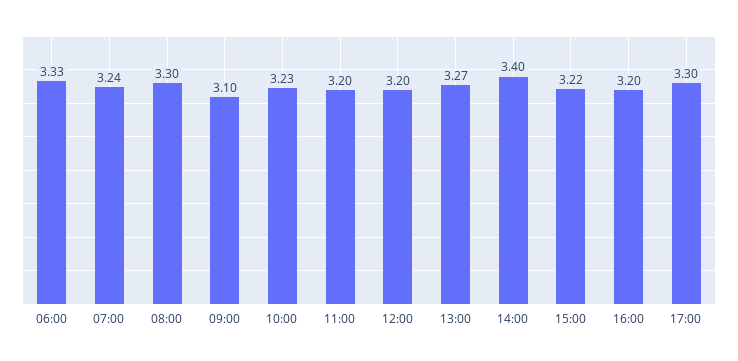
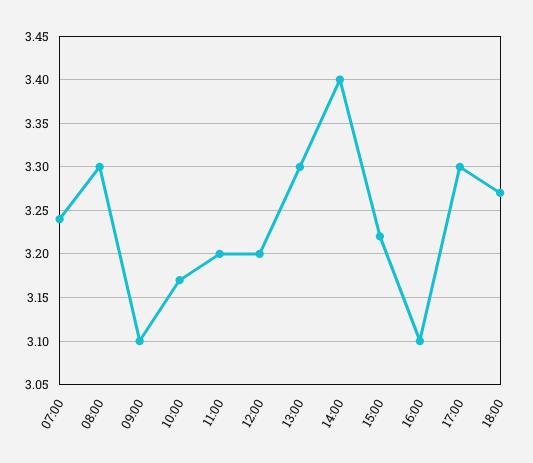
06:00: 3.33 -> none
10:00: 3.23 -> 3.17
13:00: 3.27 -> 3.3
16:00: 3.2 -> 3.1
18:00: none -> 3.27

